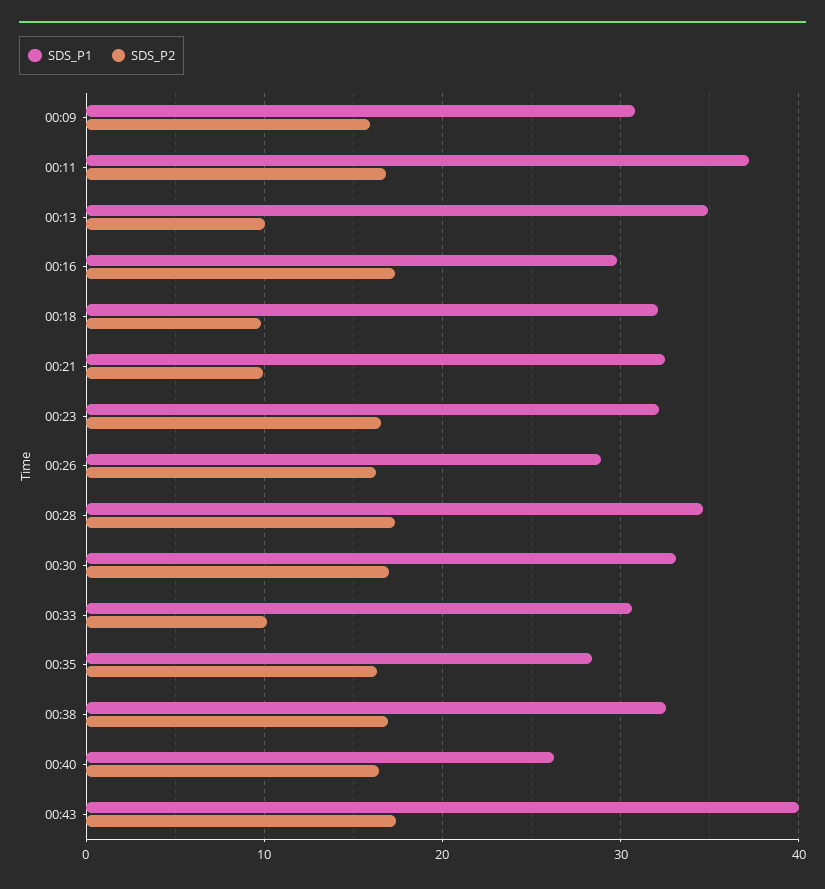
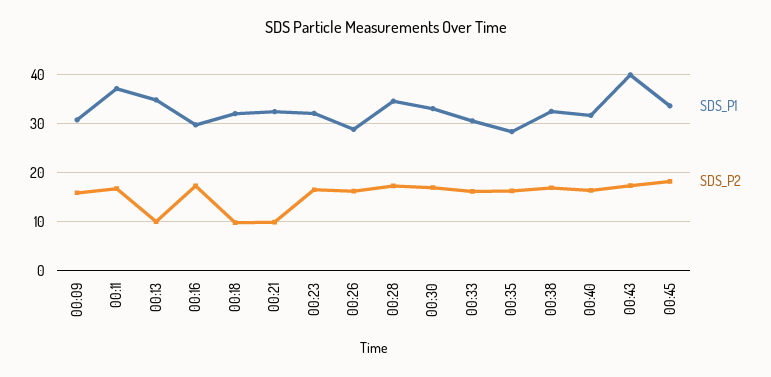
SDS_P2, 00:33: 10 -> 16
SDS_P1, 00:40: 26 -> 32
SDS_P1, 00:45: none -> 34
SDS_P2, 00:45: none -> 18

